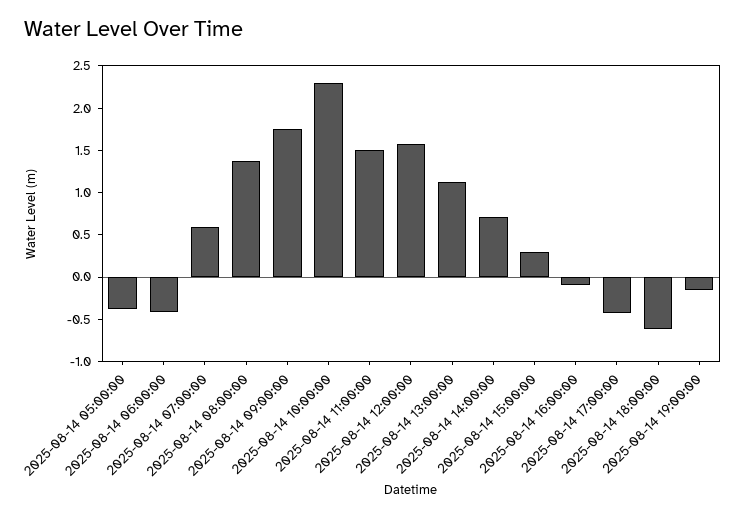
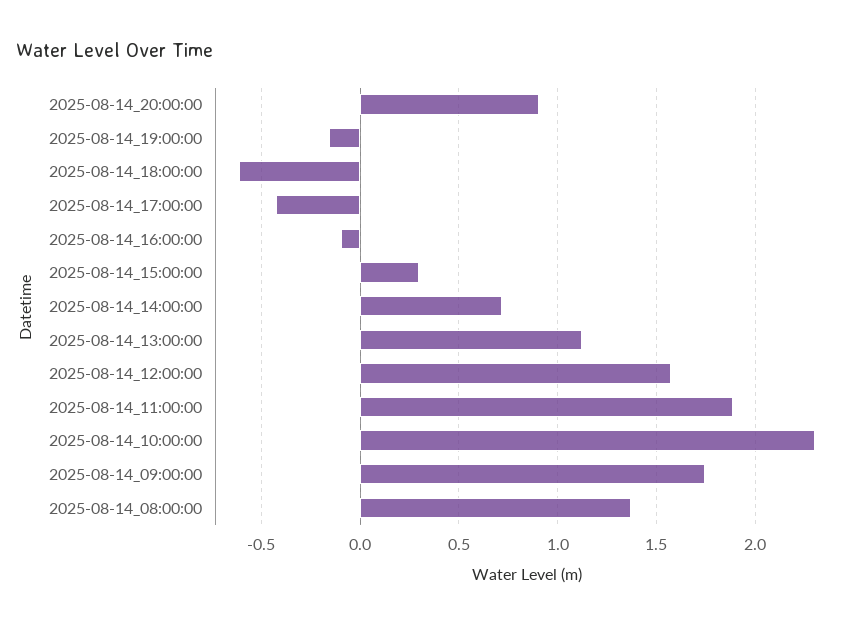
2025-08-14 05:00:00: -0.4 -> none
2025-08-14 06:00:00: -0.4 -> none
2025-08-14 07:00:00: 0.6 -> none
2025-08-14 11:00:00: 1.5 -> 1.9
2025-08-14_20:00:00: none -> 0.9

